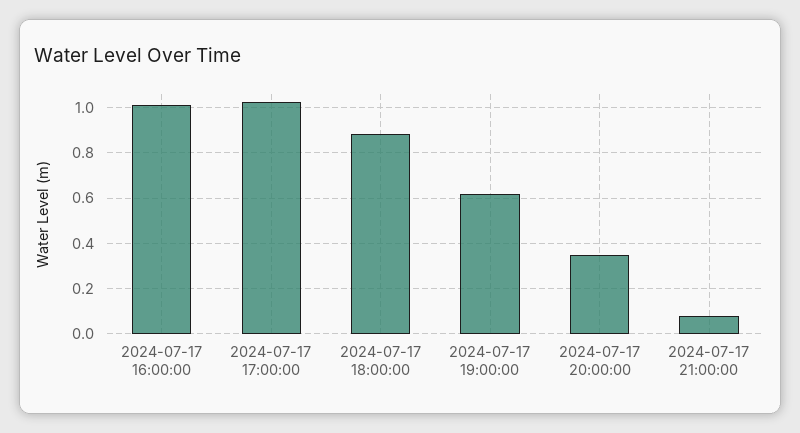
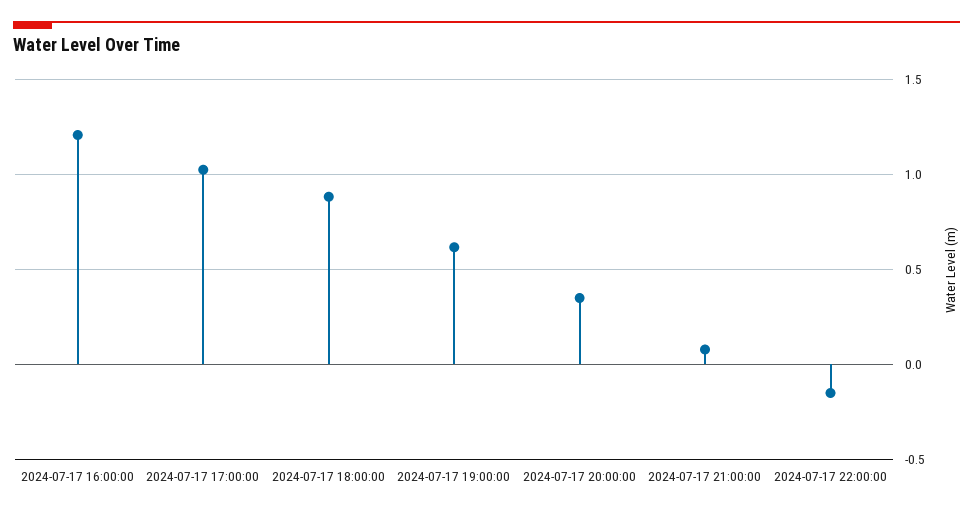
2024-07-17 16:00:00: 1 -> 1.2
2024-07-17 22:00:00: none -> -0.15

